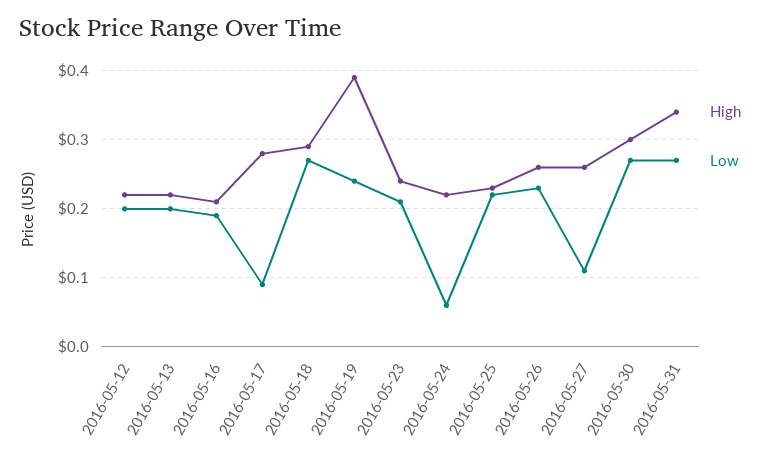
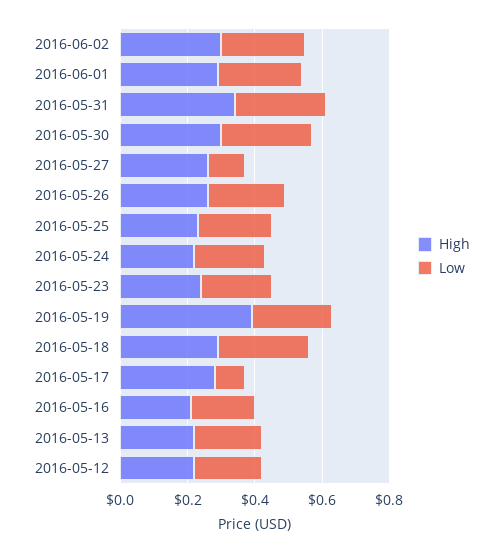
Low, 2016-05-24: 0.06 -> 0.2
High, 2016-06-02: none -> 0.3
Low, 2016-06-02: none -> 0.25
High, 2016-06-01: none -> 0.3
Low, 2016-06-01: none -> 0.25

